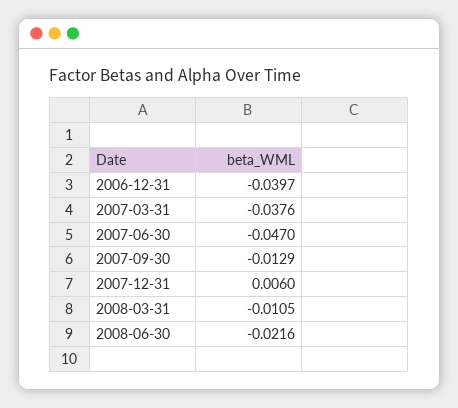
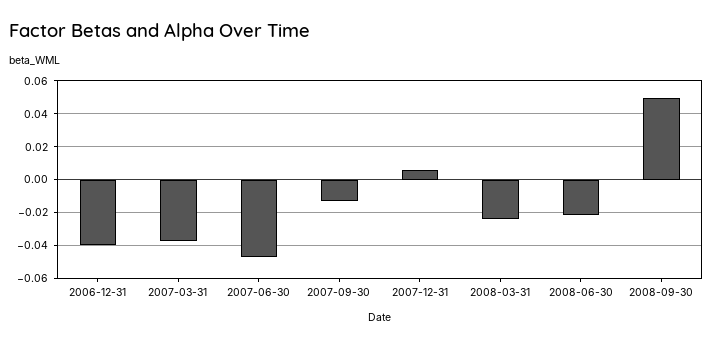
2008-03-31: -0.0105 -> -0.025
2008-09-30: none -> 0.05

